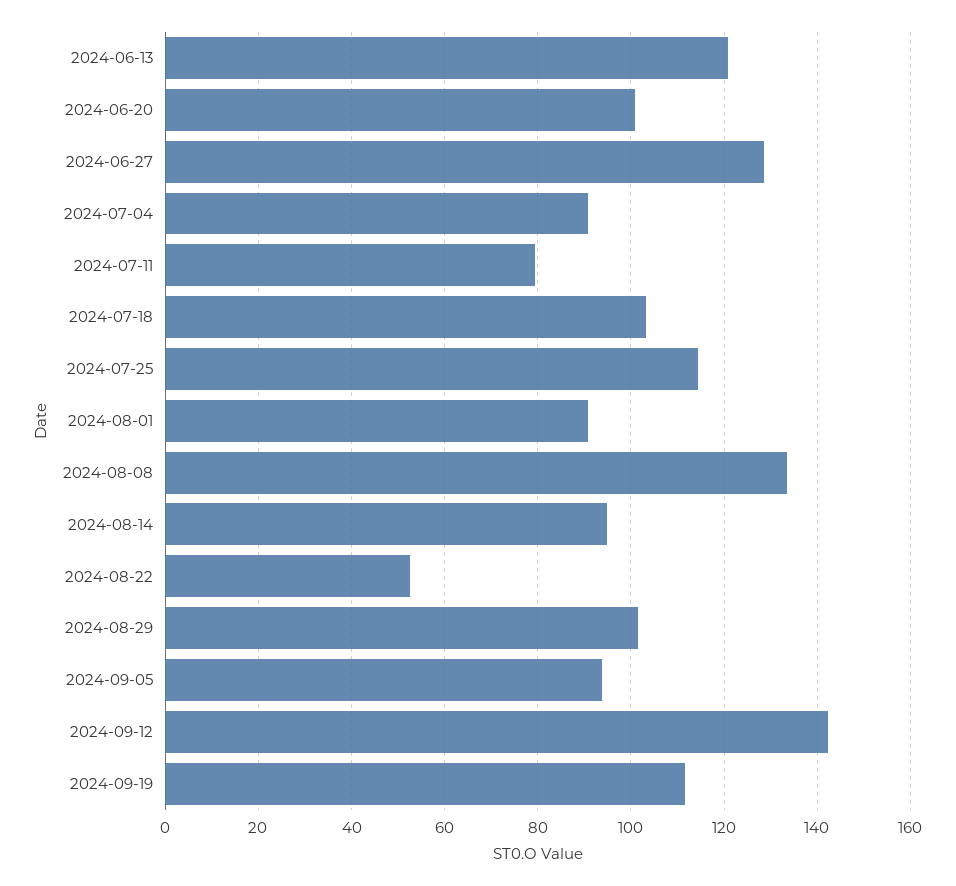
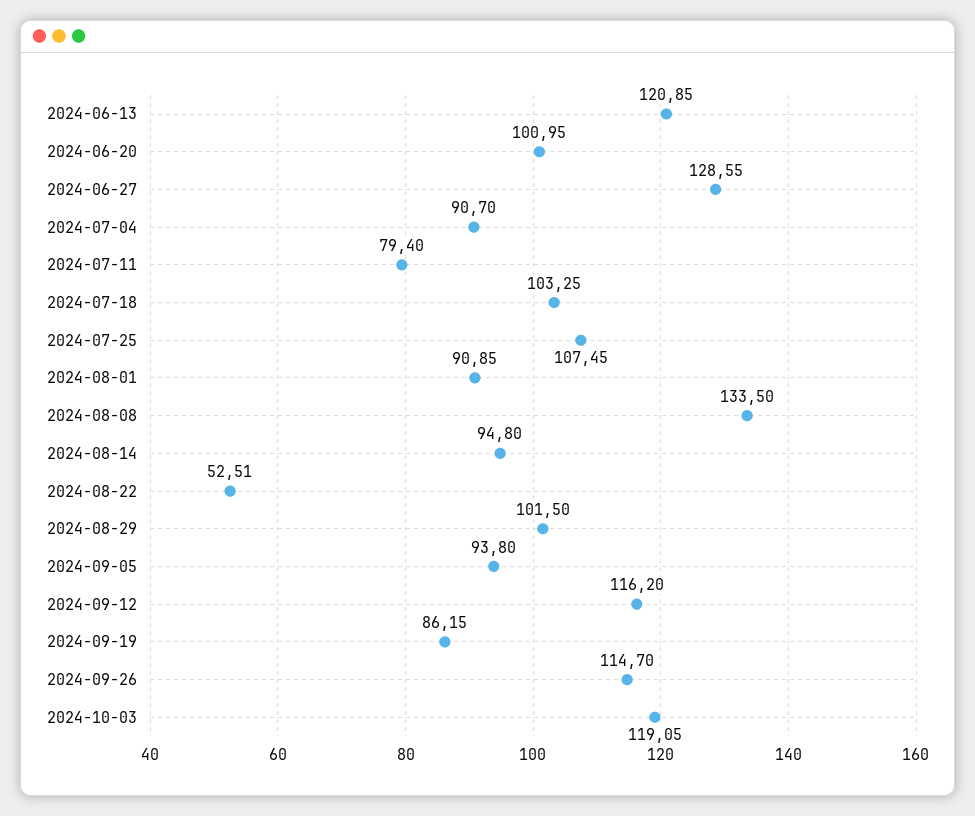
2024-07-25: 114 -> 107.45
2024-09-12: 142 -> 116.2
2024-09-19: 112 -> 86.15
2024-09-26: none -> 114.7
2024-10-03: none -> 119.05

